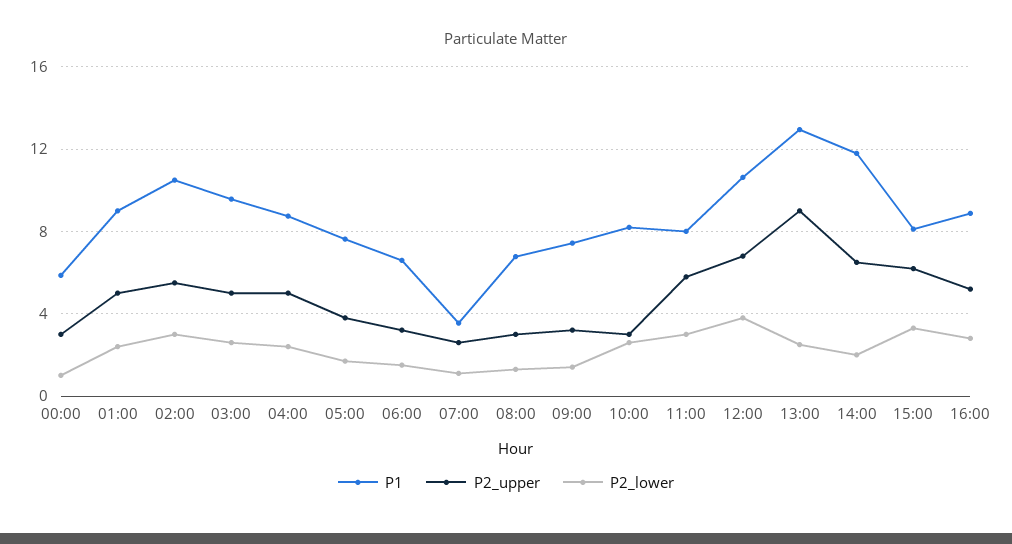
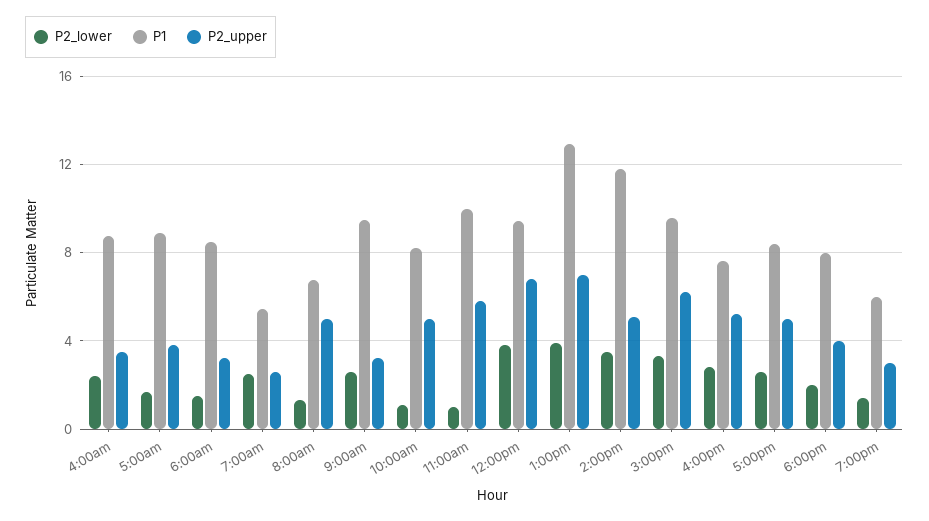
P1, 00:00: 6 -> none
P2_upper, 00:00: 3 -> none
P2_lower, 00:00: 1 -> none
P1, 01:00: 9 -> none
P2_upper, 01:00: 5 -> none
P2_lower, 01:00: 2.5 -> none
P1, 02:00: 10.5 -> none
P2_upper, 02:00: 5.5 -> none
P2_lower, 02:00: 3 -> none
P1, 03:00: 9.5 -> none
P2_upper, 03:00: 5 -> none
P2_lower, 03:00: 2.5 -> none
P2_upper, 04:00: 5 -> 3.5
P1, 05:00: 7.5 -> 9
P1, 06:00: 6.5 -> 8.5
P1, 07:00: 3.5 -> 5.5
P2_lower, 07:00: 1 -> 2.5
P2_upper, 08:00: 3 -> 5
P1, 09:00: 7.5 -> 9.5
P2_lower, 09:00: 1.5 -> 2.5
P2_upper, 10:00: 3 -> 5
P2_lower, 10:00: 2.5 -> 1
P1, 11:00: 8 -> 10
P2_lower, 11:00: 3 -> 1
P1, 12:00: 10.5 -> 9.5
P2_upper, 13:00: 9 -> 7
P2_lower, 13:00: 2.5 -> 4
P2_upper, 14:00: 6.5 -> 5
P2_lower, 14:00: 2 -> 3.5
P1, 15:00: 8 -> 9.5
P1, 16:00: 9 -> 7.5
P2_lower, 5:00pm: none -> 2.5
P1, 5:00pm: none -> 8.5
P2_upper, 5:00pm: none -> 5
P2_lower, 6:00pm: none -> 2
P1, 6:00pm: none -> 8
P2_upper, 6:00pm: none -> 4
P2_lower, 7:00pm: none -> 1.5
P1, 7:00pm: none -> 6
P2_upper, 7:00pm: none -> 3

